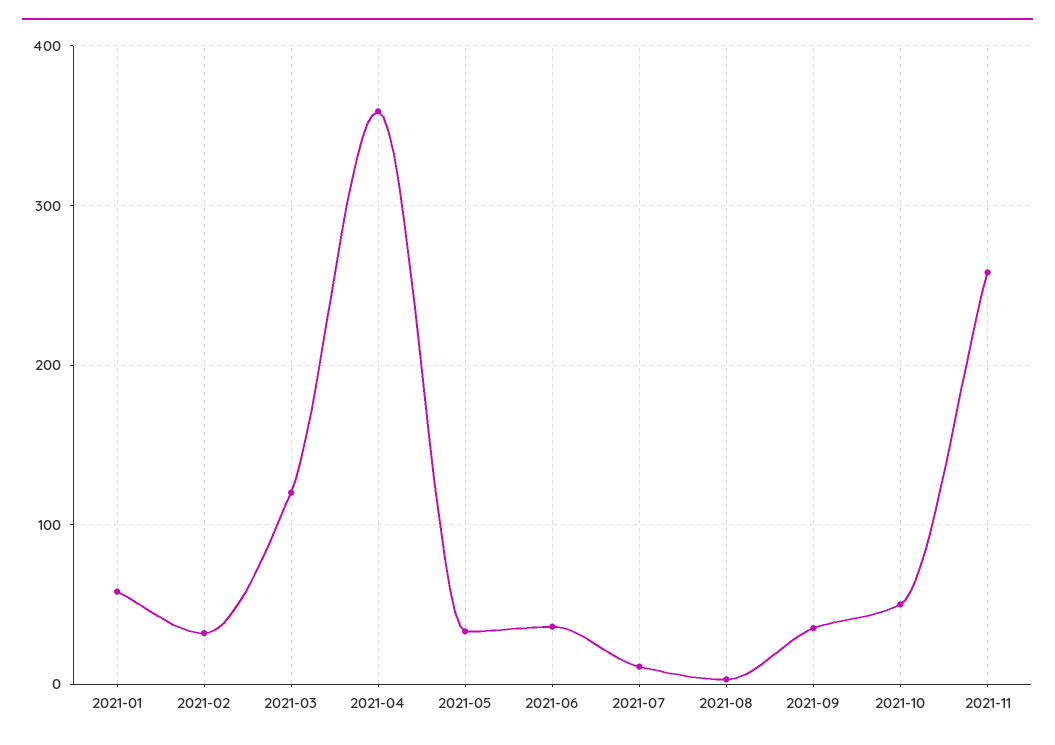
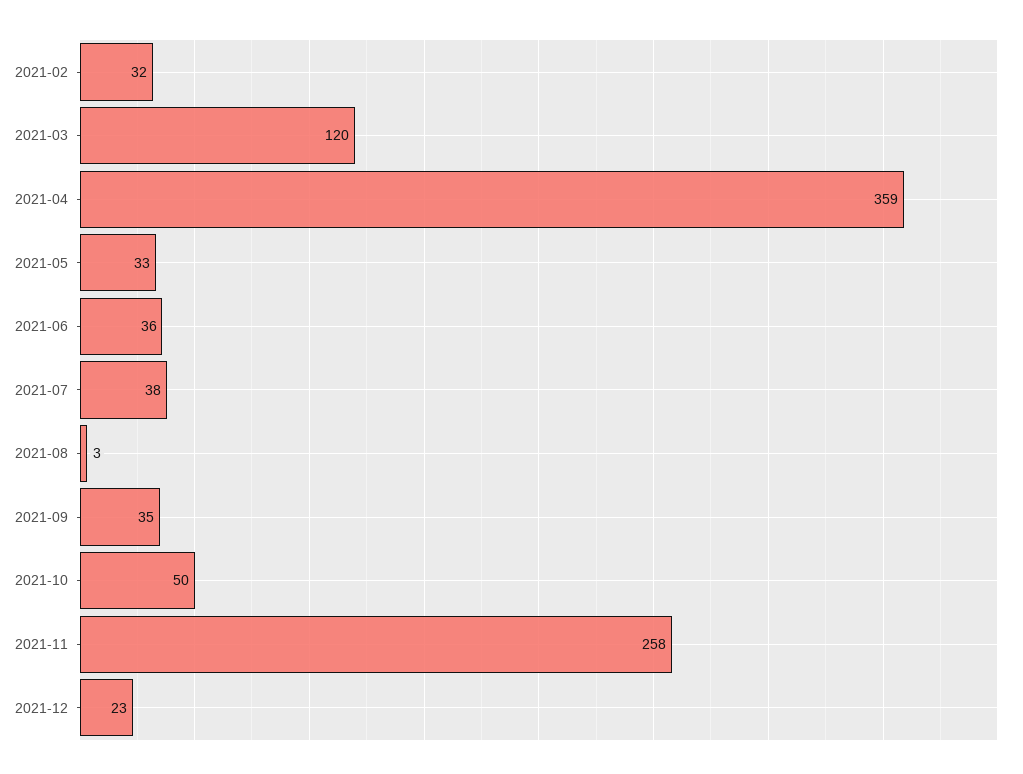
2021-01: 60 -> none
2021-07: 10 -> 38
2021-12: none -> 23

